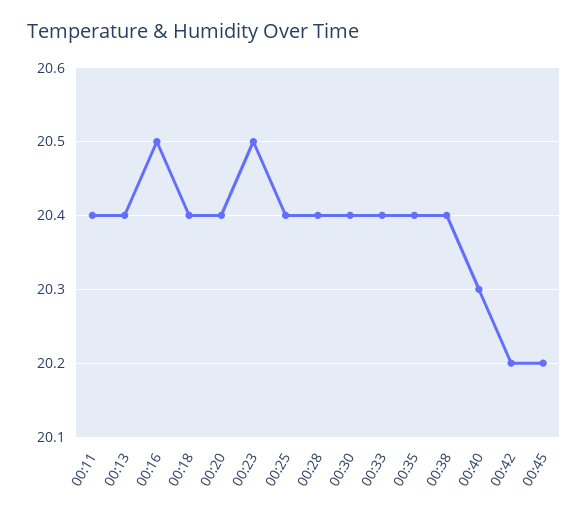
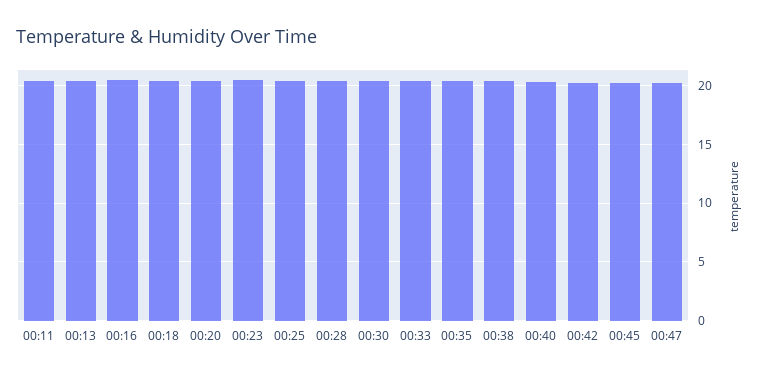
00:47: none -> 20

